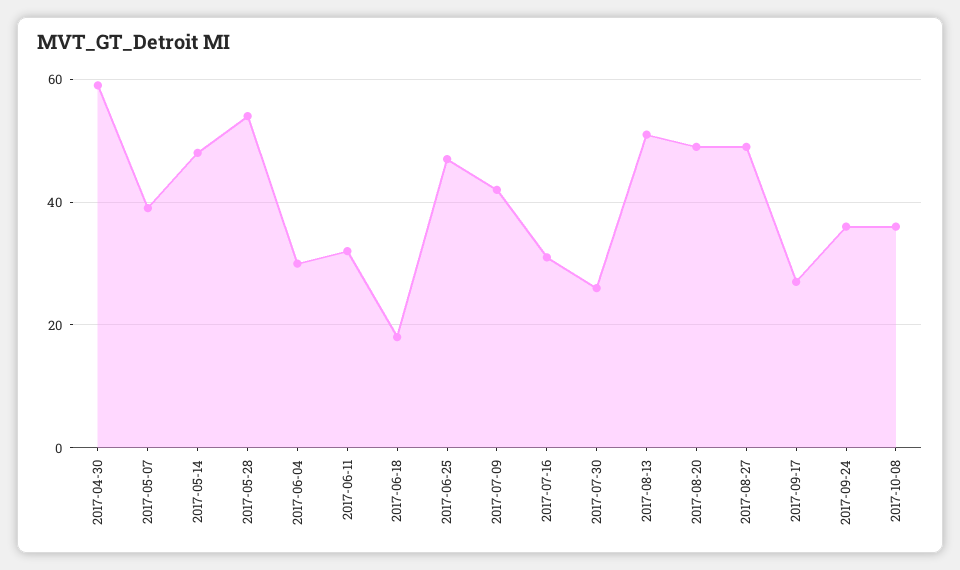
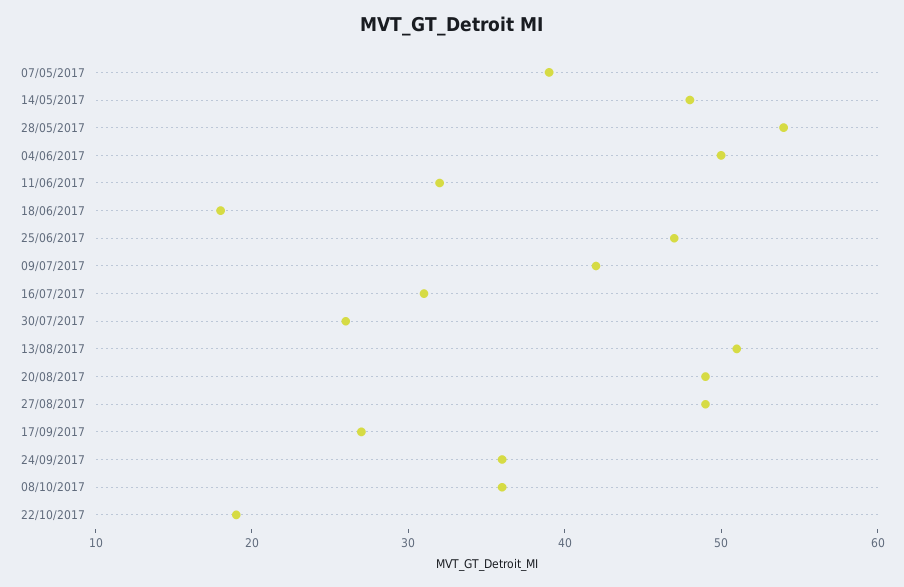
2017-04-30: 60 -> none
2017-06-04: 30 -> 50
22/10/2017: none -> 19

